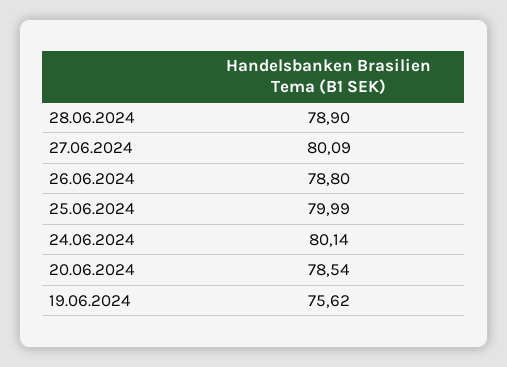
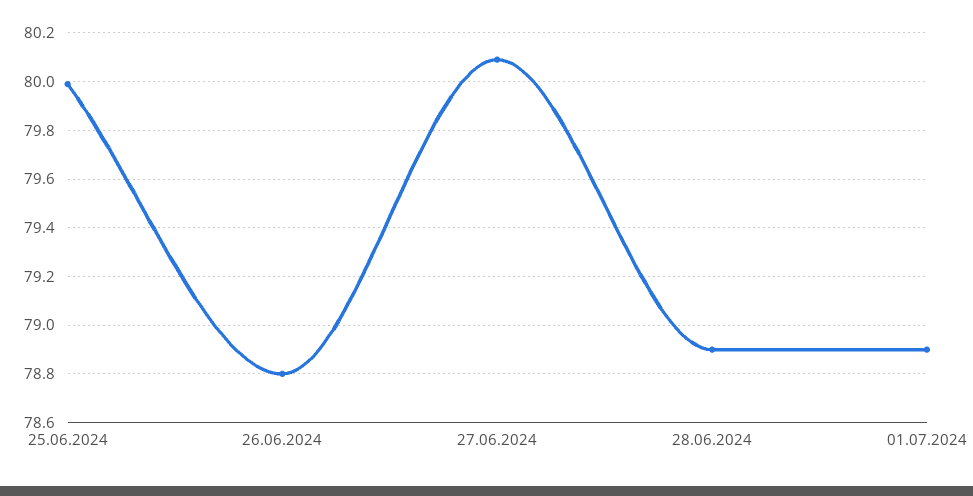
24.06.2024: 80.14 -> none
20.06.2024: 78.54 -> none
19.06.2024: 75.62 -> none
01.07.2024: none -> 78.9

